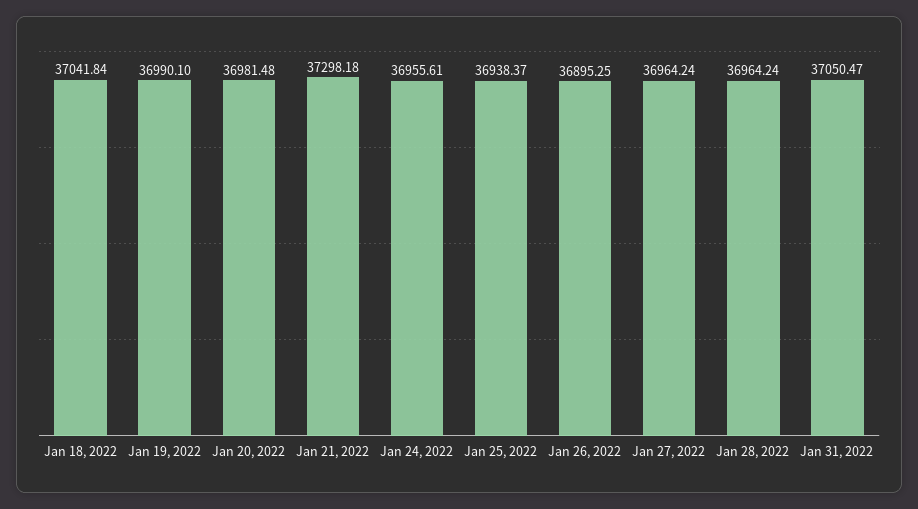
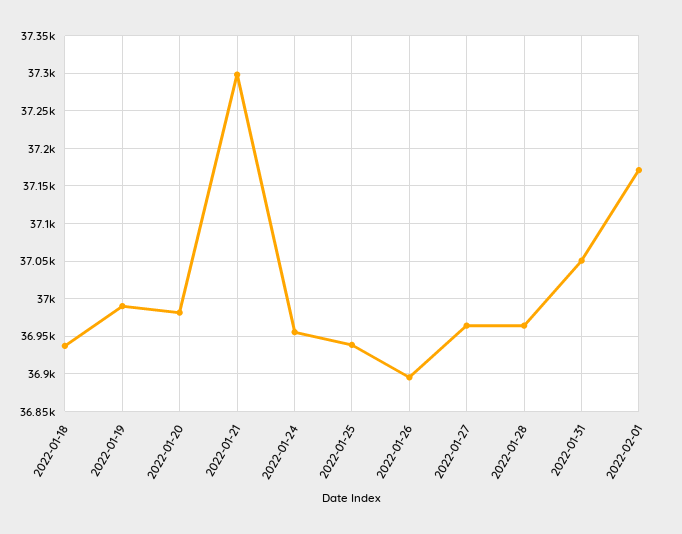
Jan 18, 2022: 37041.84 -> 36940
2022-02-01: none -> 37170

